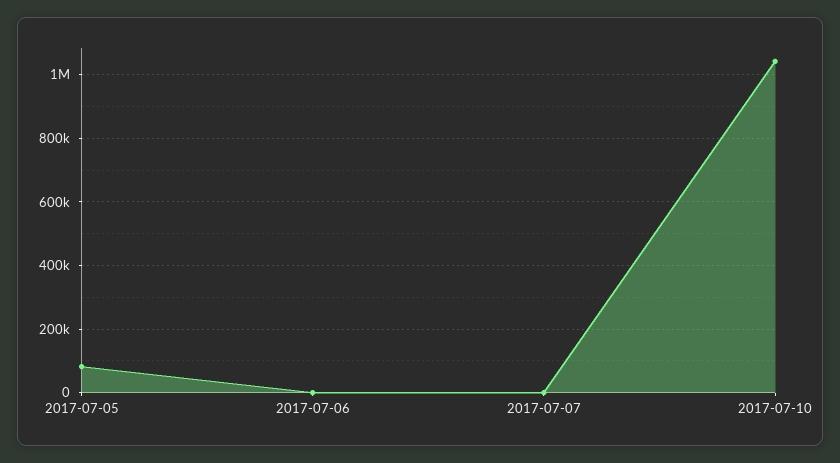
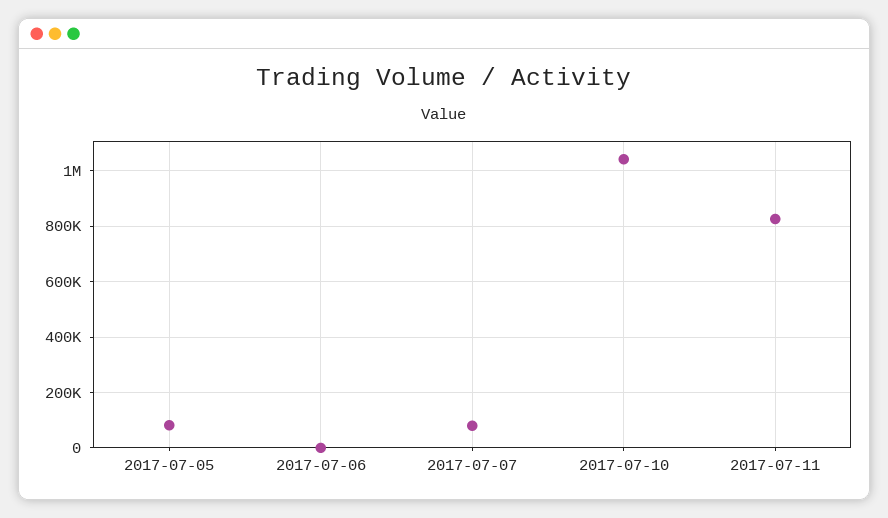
2017-07-07: 0 -> 75000
2017-07-11: none -> 825000

